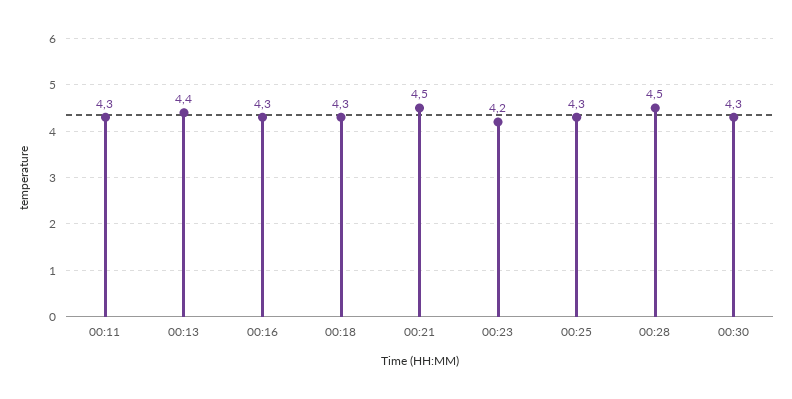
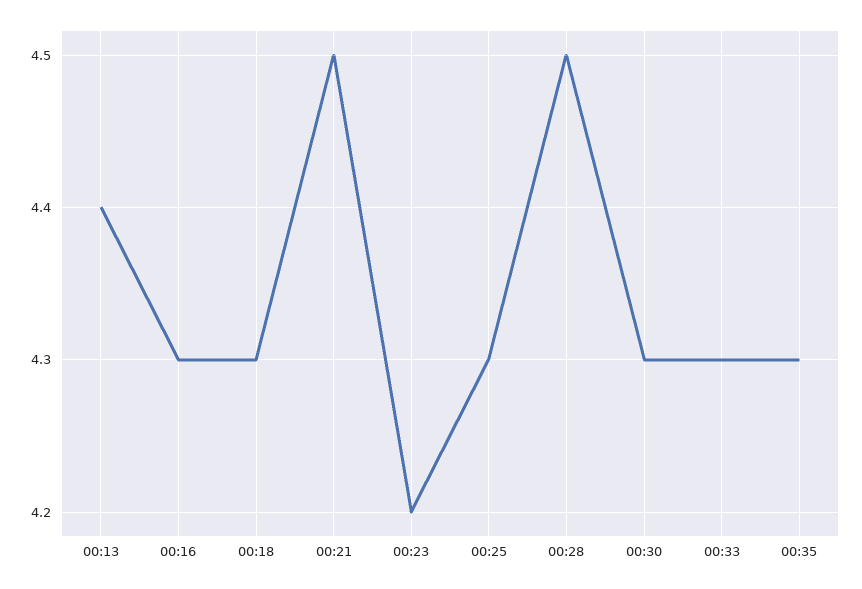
00:11: 4.3 -> none
00:33: none -> 4.3
00:35: none -> 4.3

